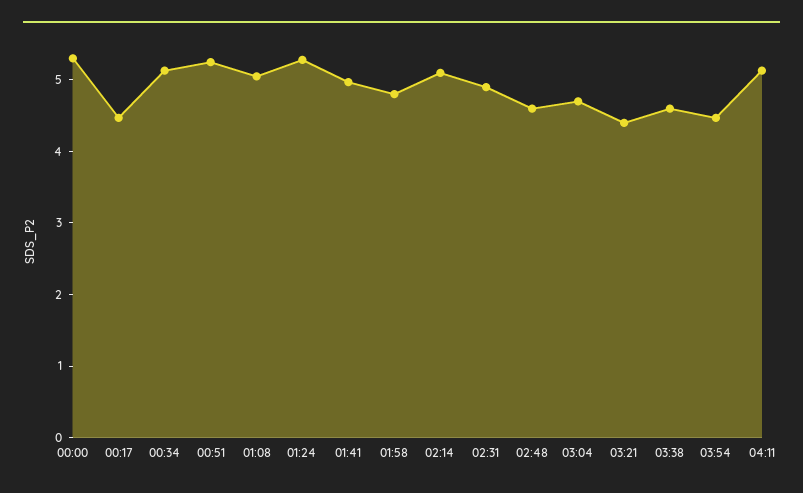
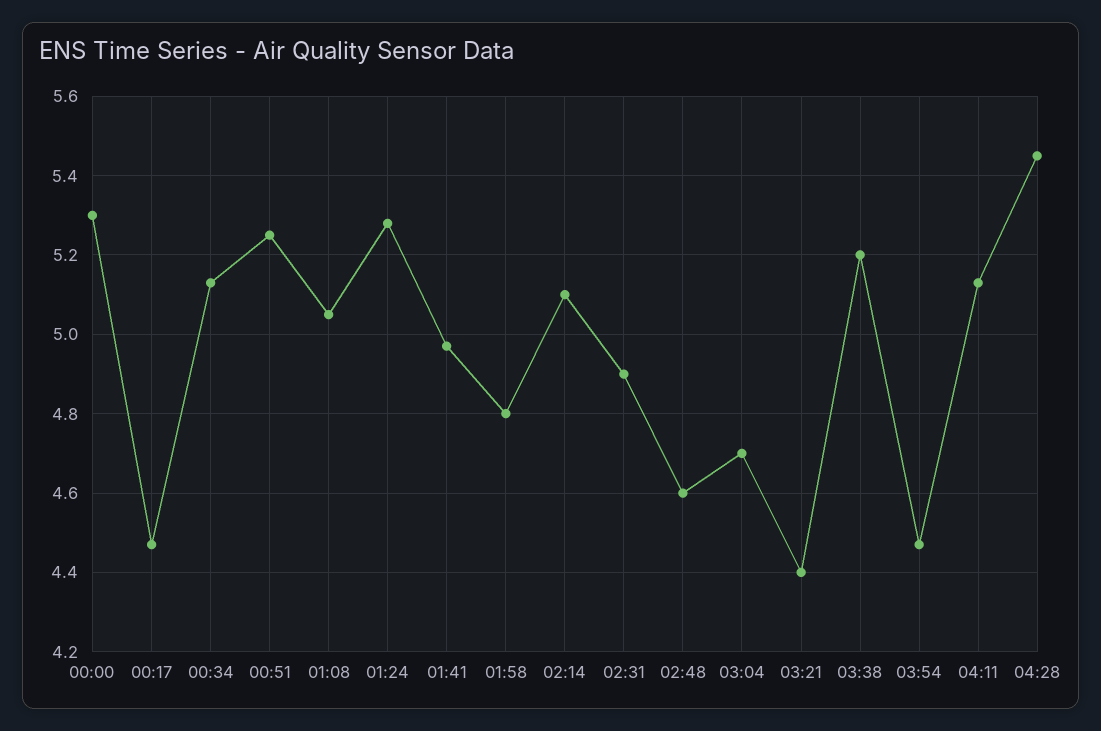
03:38: 4.6 -> 5.2
04:28: none -> 5.45

